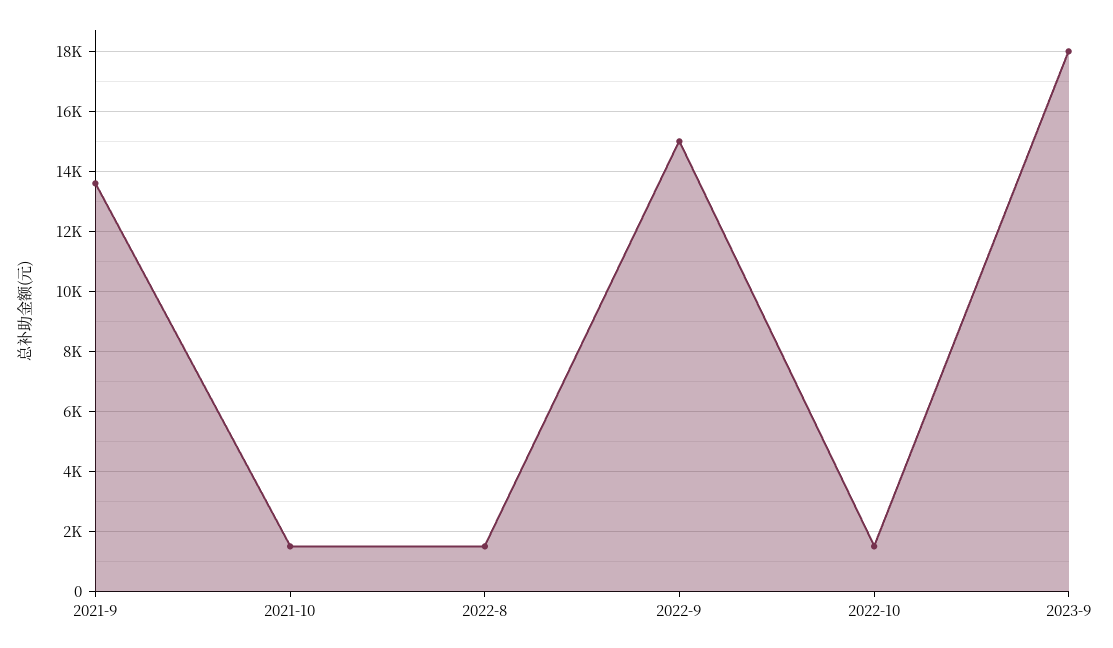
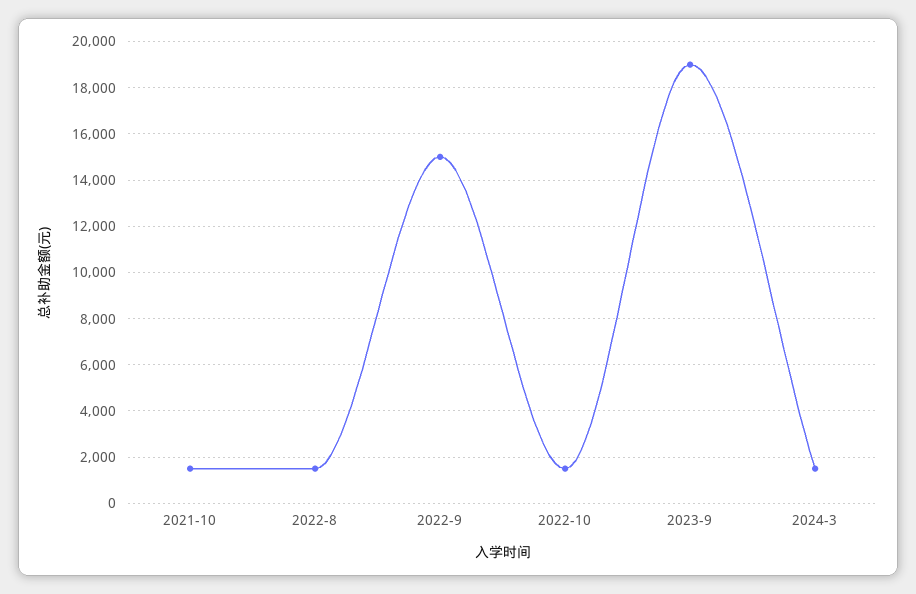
2021-9: 13600 -> none
2023-9: 18000 -> 19000
2024-3: none -> 1500

